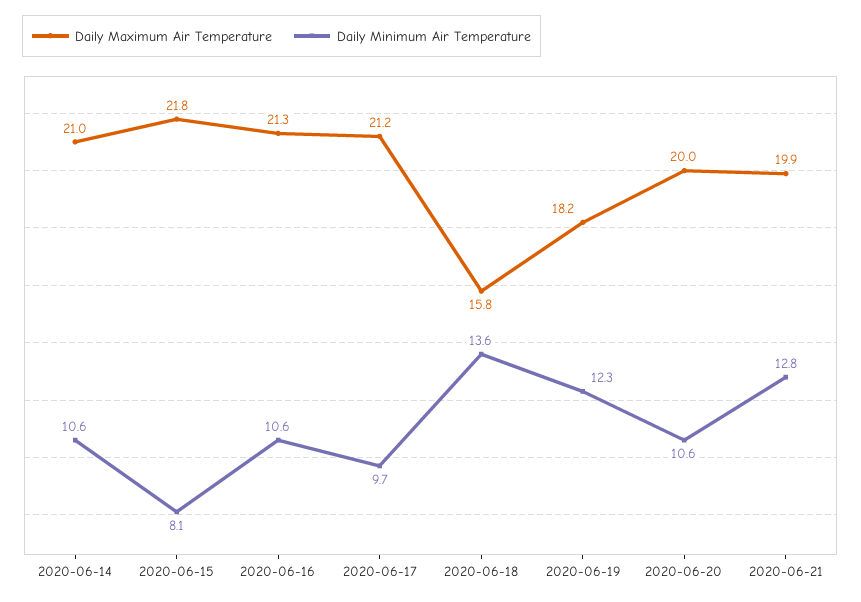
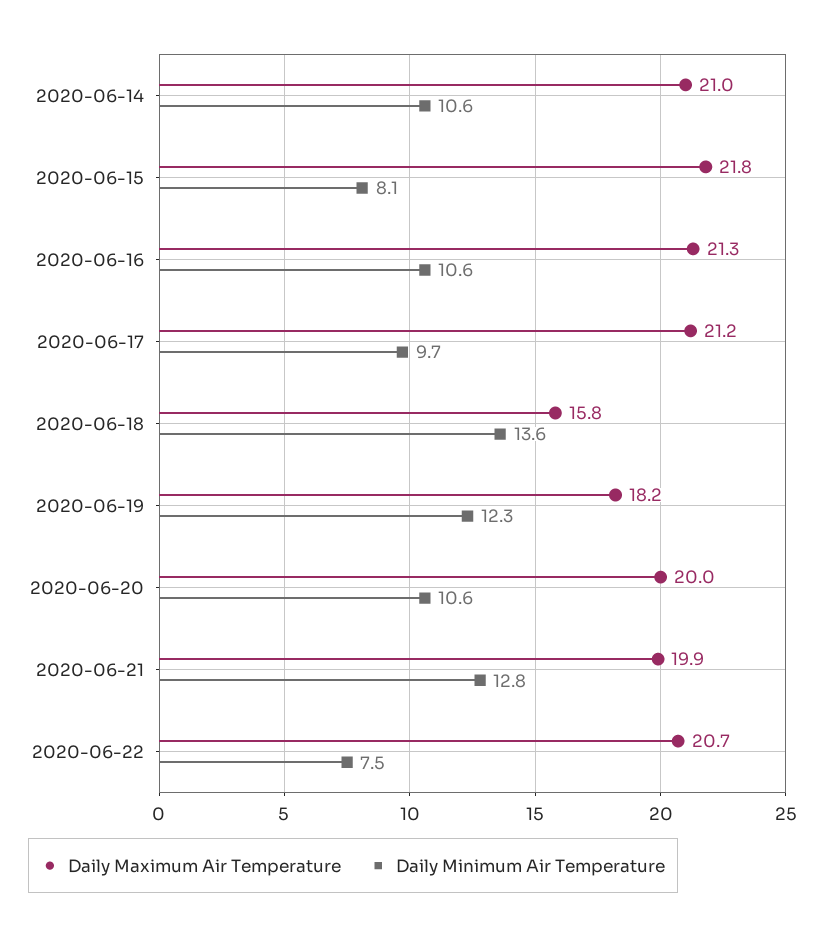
Daily Maximum Air Temperature, 2020-06-22: none -> 20.7
Daily Minimum Air Temperature, 2020-06-22: none -> 7.5

